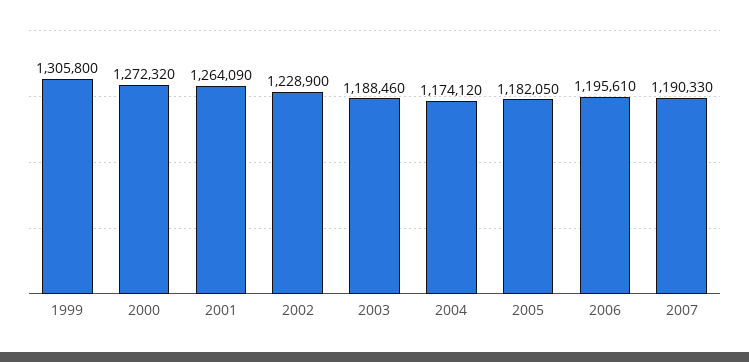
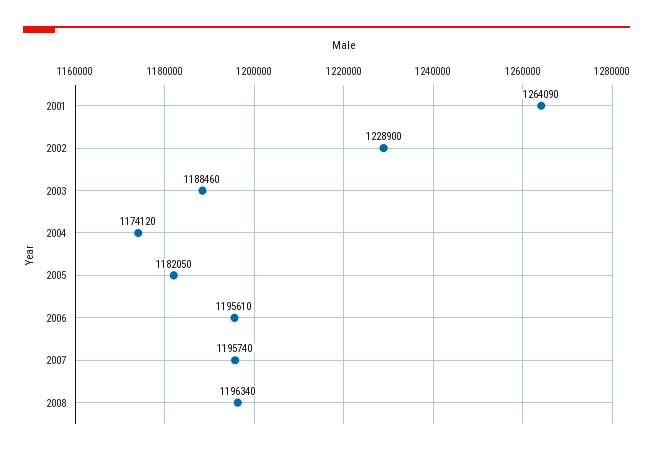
1999: 1305800 -> none
2000: 1272320 -> none
2007: 1190330 -> 1195740
2008: none -> 1196340

